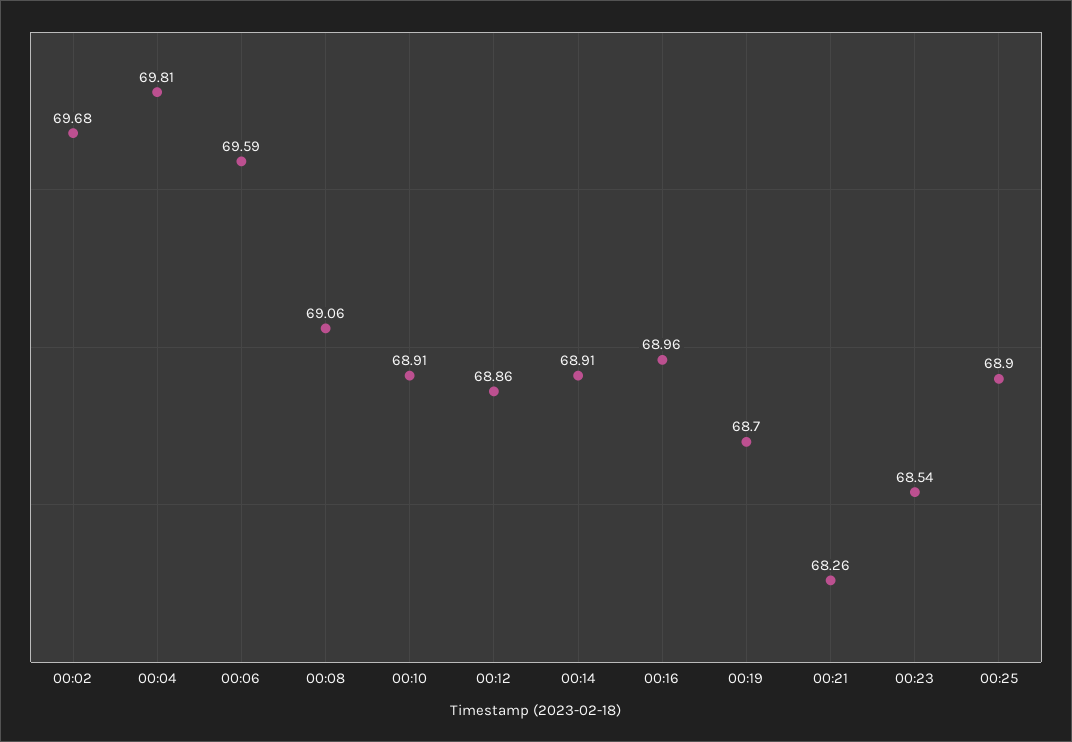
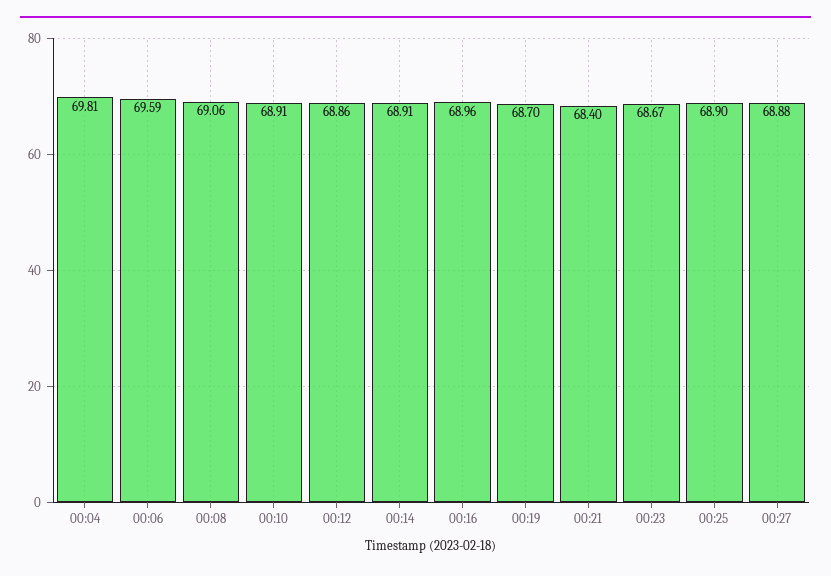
00:02: 69.68 -> none
00:21: 68.26 -> 68.4
00:23: 68.54 -> 68.67
00:27: none -> 68.88

